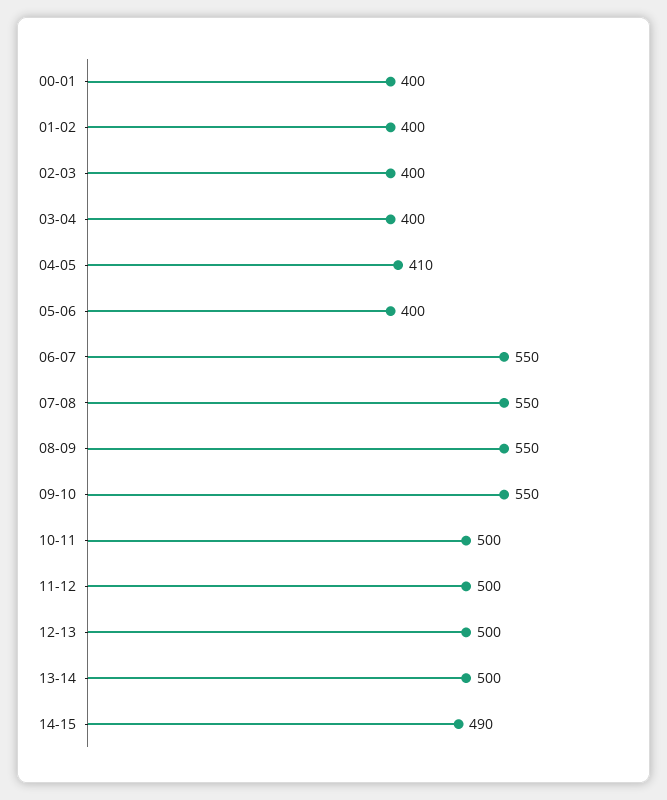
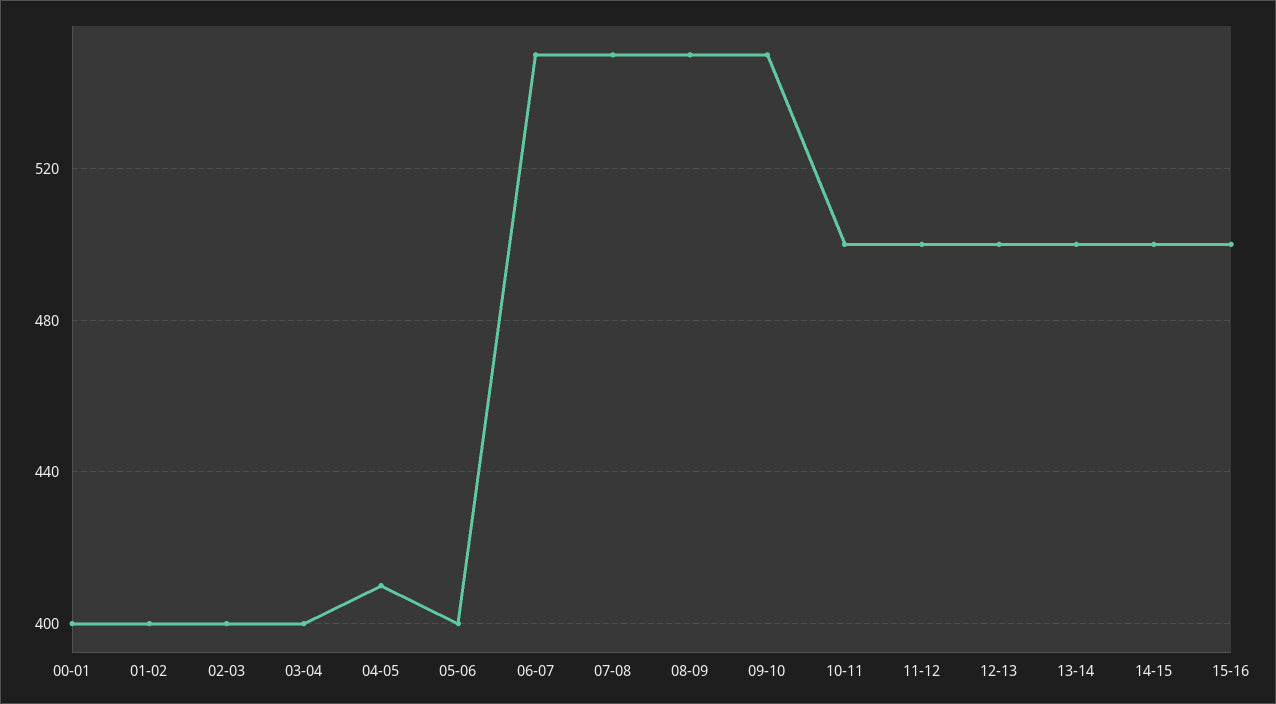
14-15: 490 -> 500
15-16: none -> 500

